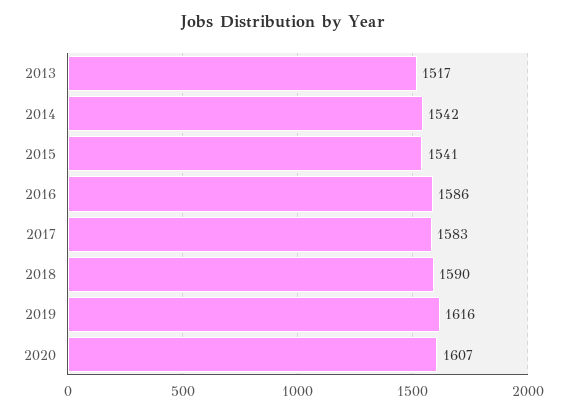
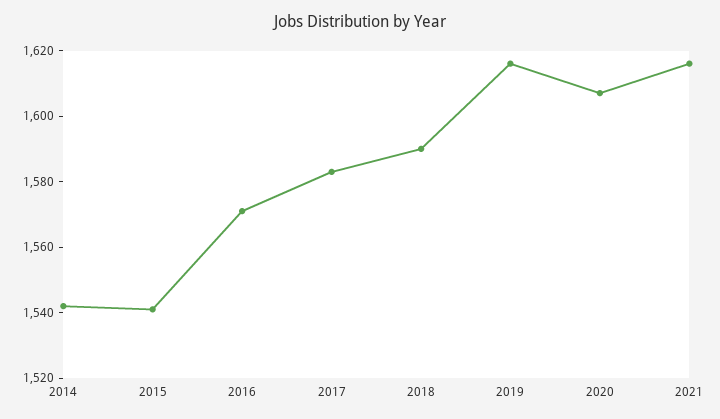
2013: 1517 -> none
2016: 1586 -> 1570
2021: none -> 1615

